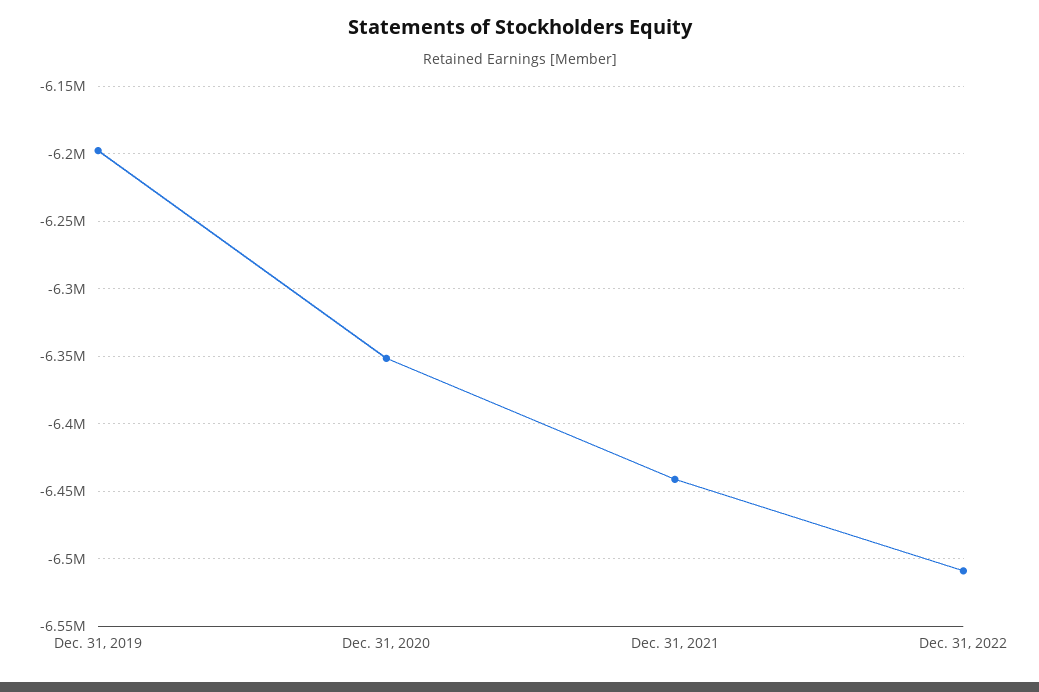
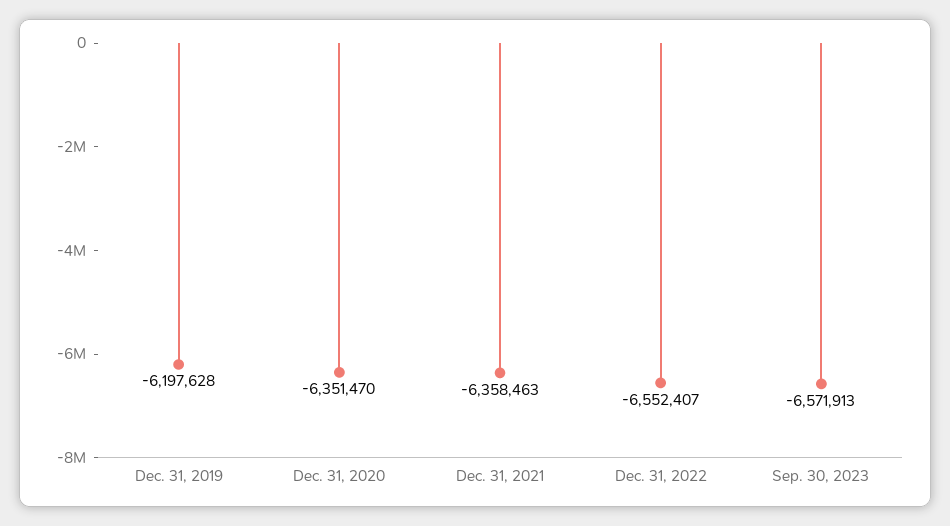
Dec. 31, 2021: -6440000 -> -6358463
Dec. 31, 2022: -6510000 -> -6552407
Sep. 30, 2023: none -> -6571913

